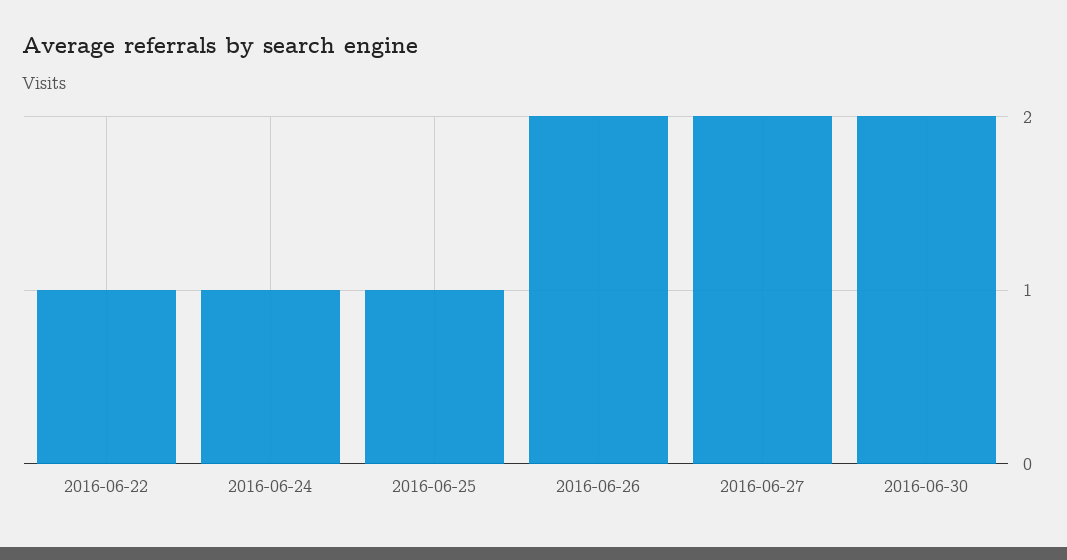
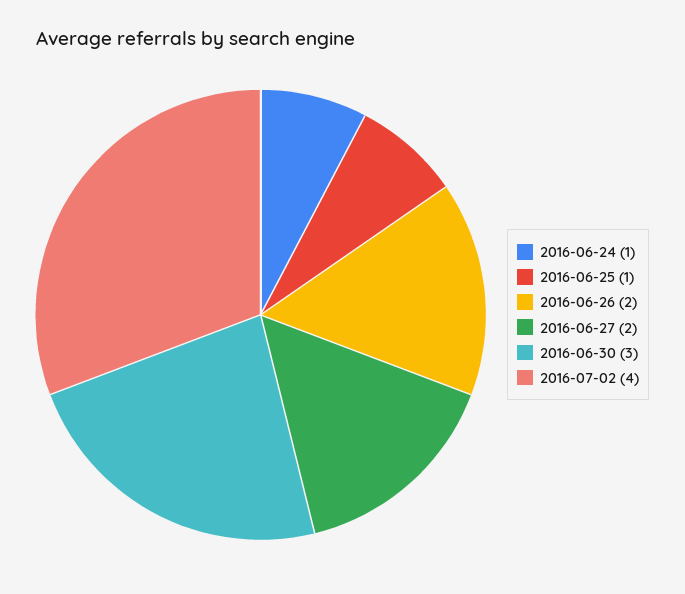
2016-06-22: 1 -> none
2016-06-30: 2 -> 3
2016-07-02: none -> 4

